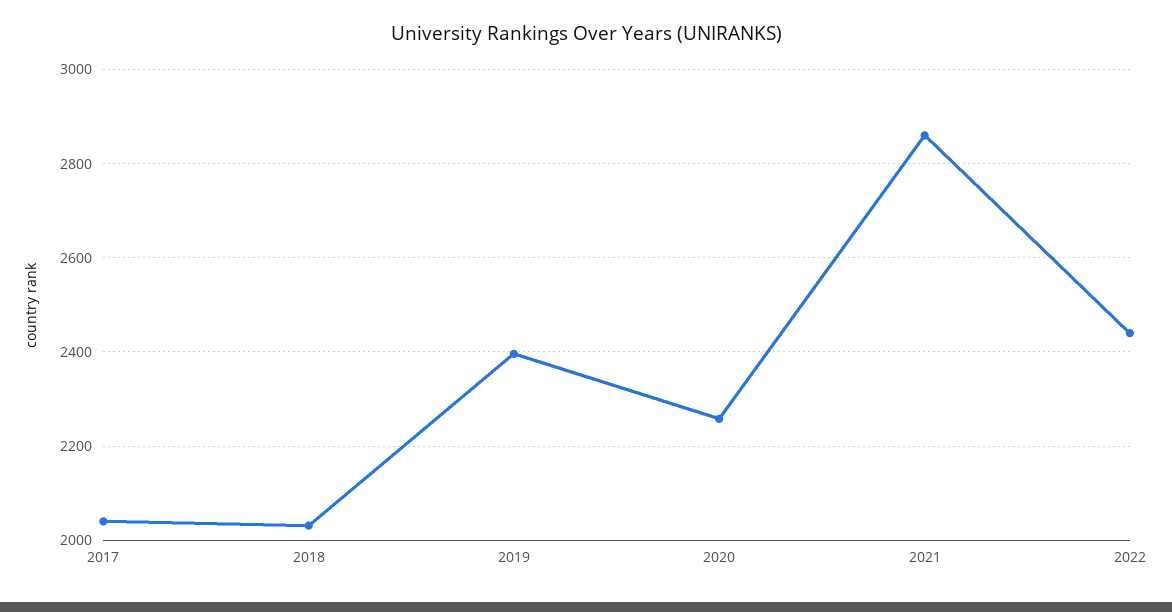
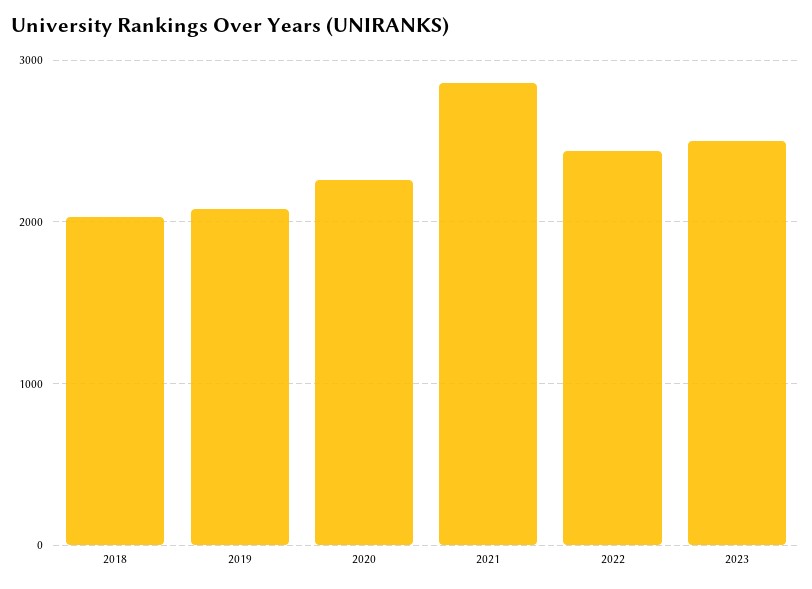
2017: 2040 -> none
2019: 2400 -> 2100
2023: none -> 2500

